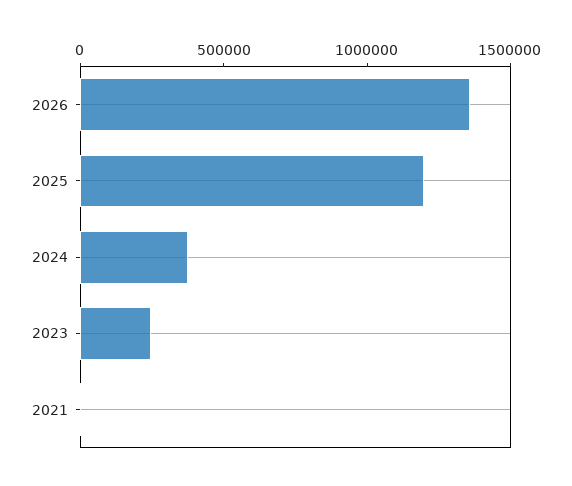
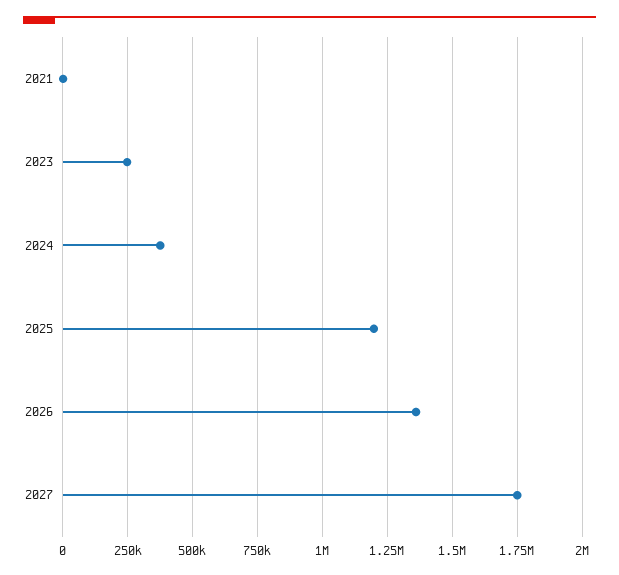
2027: none -> 1750000

